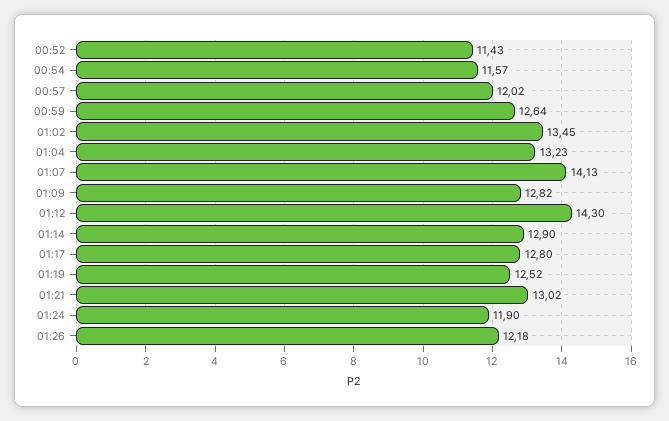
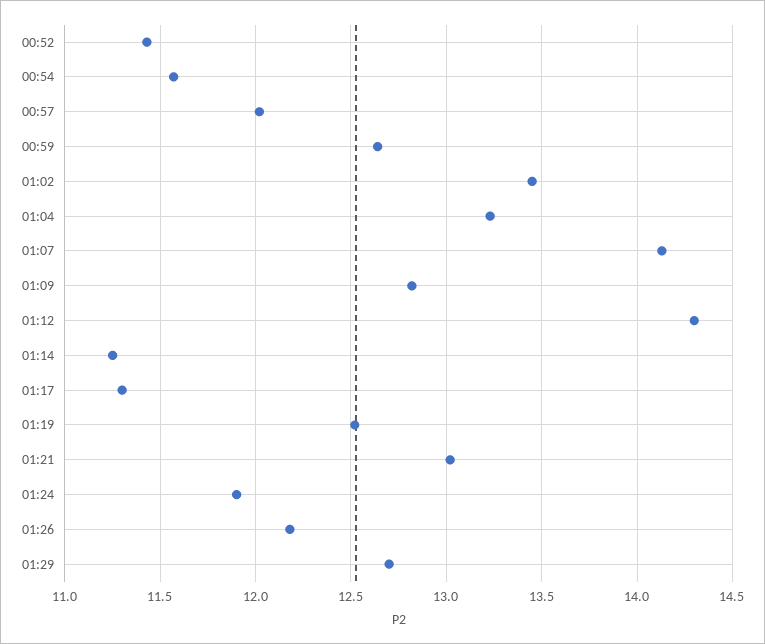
01:14: 12.9 -> 11.25
01:17: 12.8 -> 11.3
01:29: none -> 12.7

